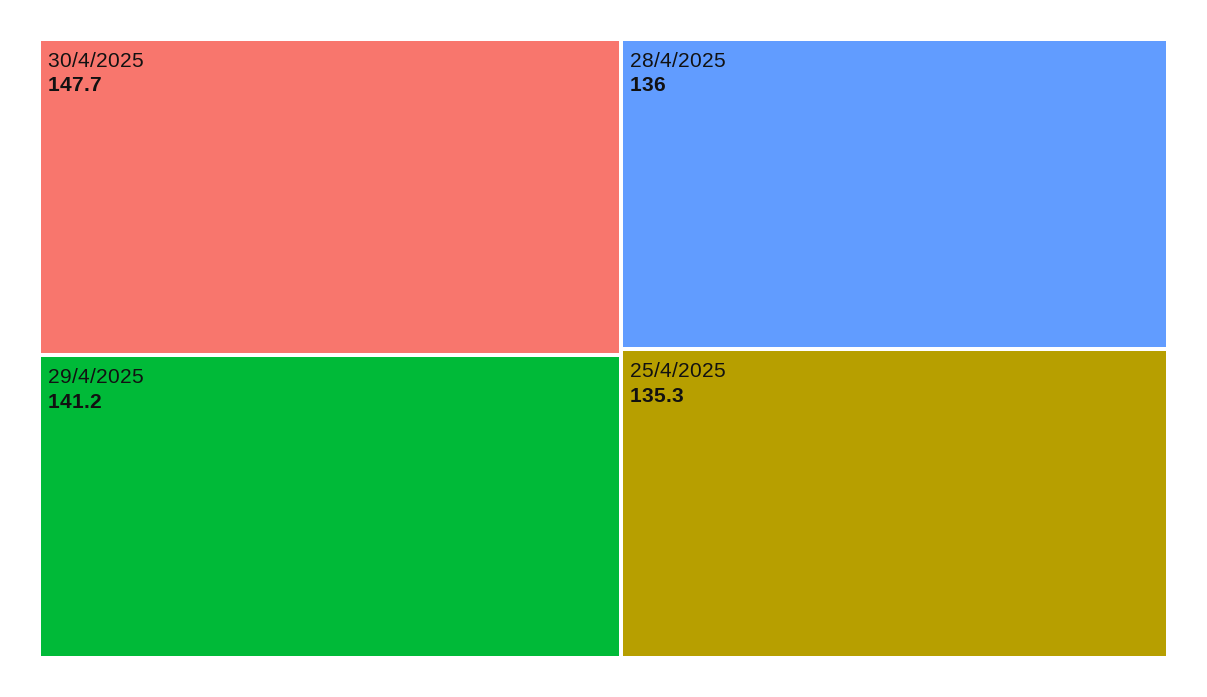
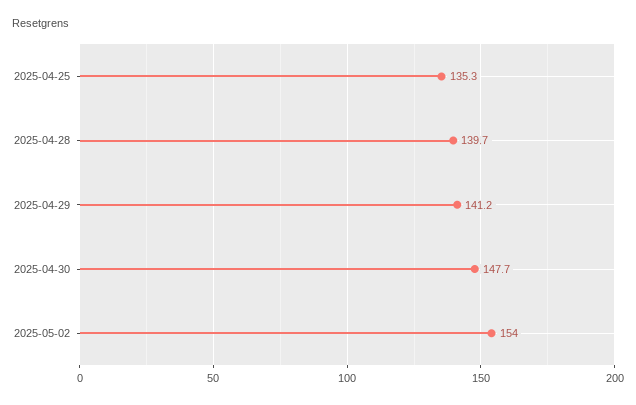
28/4/2025: 136 -> 139.7
2025-05-02: none -> 154

